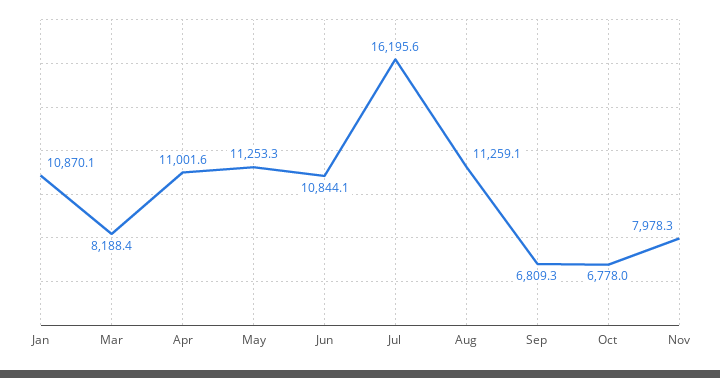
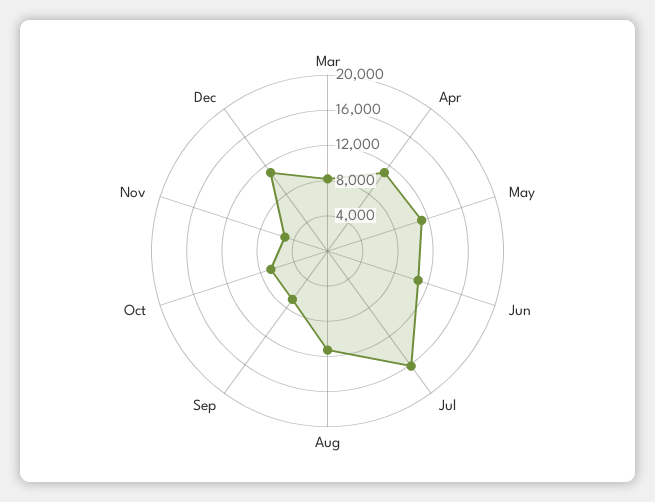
Jan: 10870.1 -> none
Nov: 7978.3 -> 5000
Dec: none -> 11000

